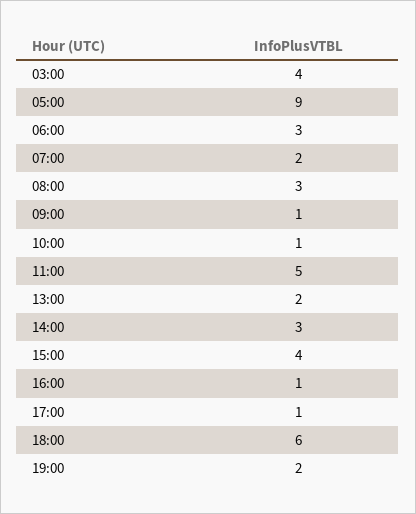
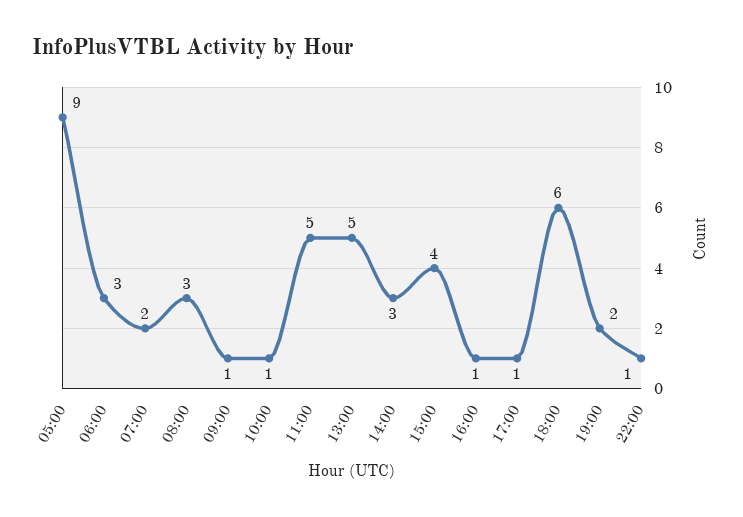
03:00: 4 -> none
13:00: 2 -> 5
22:00: none -> 1

